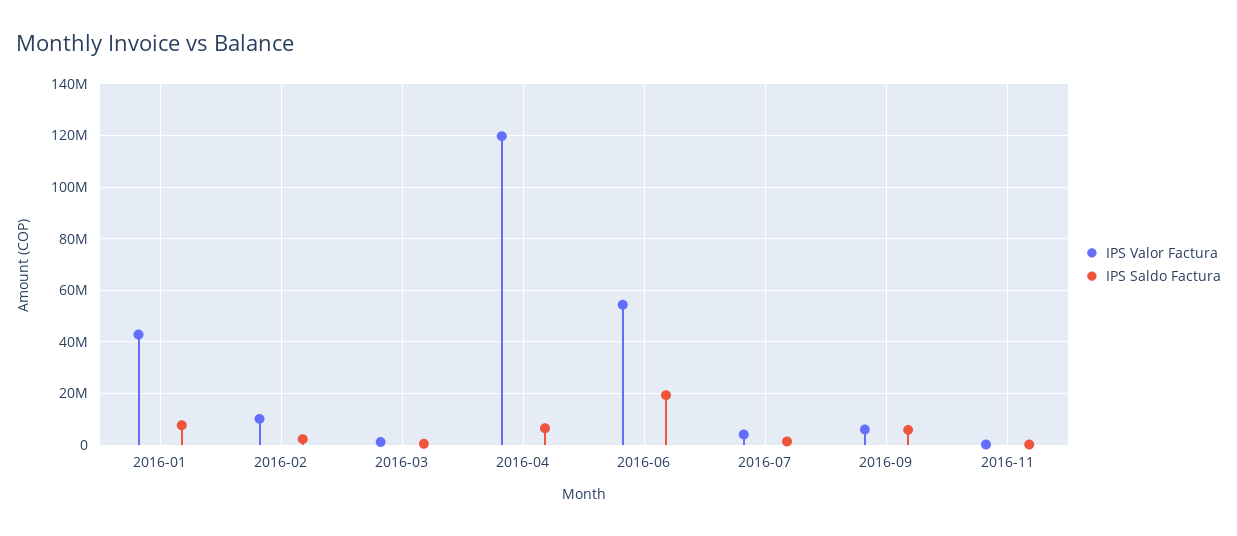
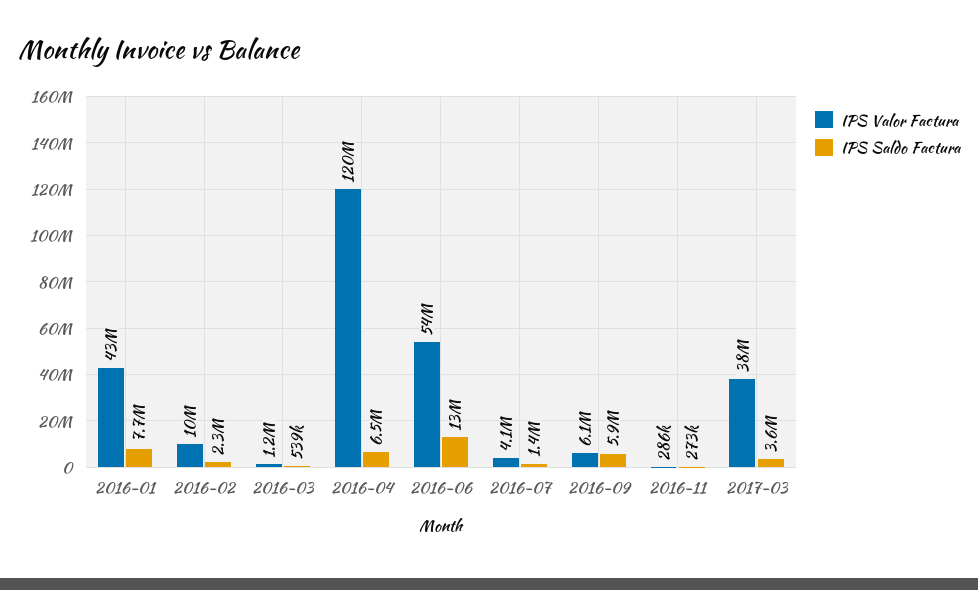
IPS Saldo Factura, 2016-06: 20000000 -> 13000000
IPS Valor Factura, 2017-03: none -> 38000000
IPS Saldo Factura, 2017-03: none -> 3600000

